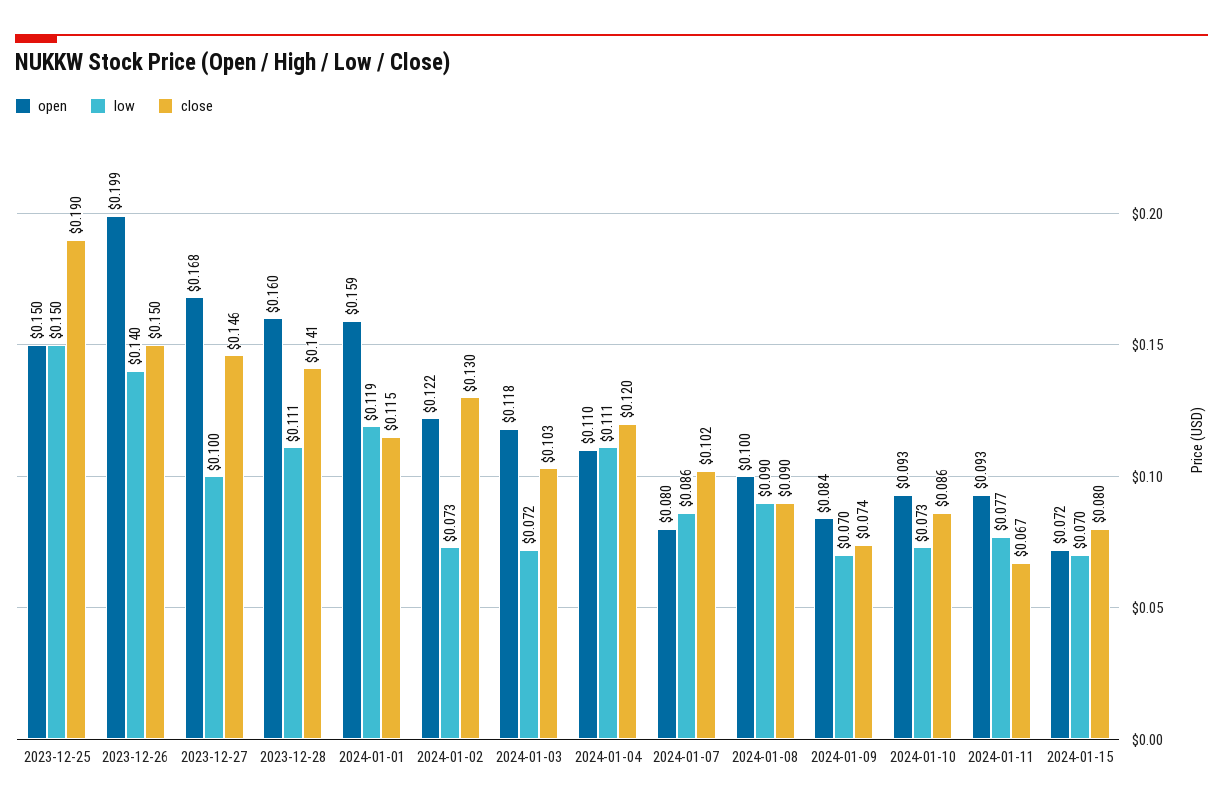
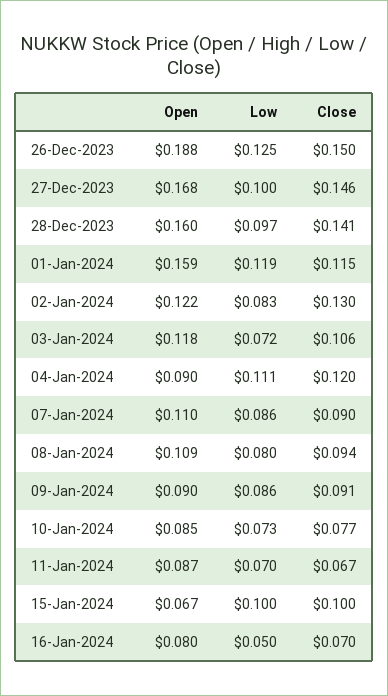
open, 2023-12-25: 0.15 -> none
low, 2023-12-25: 0.15 -> none
close, 2023-12-25: 0.19 -> none
open, 2023-12-26: 0.199 -> 0.188
low, 2023-12-26: 0.14 -> 0.125
low, 2023-12-28: 0.111 -> 0.097
low, 2024-01-02: 0.073 -> 0.083
close, 2024-01-03: 0.103 -> 0.106
open, 2024-01-04: 0.11 -> 0.09
open, 2024-01-07: 0.08 -> 0.11
close, 2024-01-07: 0.102 -> 0.09
open, 2024-01-08: 0.1 -> 0.109
low, 2024-01-08: 0.09 -> 0.08
close, 2024-01-08: 0.09 -> 0.094
open, 2024-01-09: 0.084 -> 0.09
low, 2024-01-09: 0.07 -> 0.086
close, 2024-01-09: 0.074 -> 0.091
open, 2024-01-10: 0.093 -> 0.085
close, 2024-01-10: 0.086 -> 0.077
open, 2024-01-11: 0.093 -> 0.087
low, 2024-01-11: 0.077 -> 0.07
open, 2024-01-15: 0.072 -> 0.067
low, 2024-01-15: 0.07 -> 0.1
close, 2024-01-15: 0.08 -> 0.1
open, 16-Jan-2024: none -> 0.08
low, 16-Jan-2024: none -> 0.05
close, 16-Jan-2024: none -> 0.07

